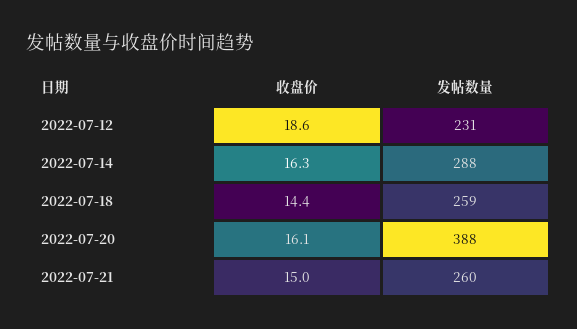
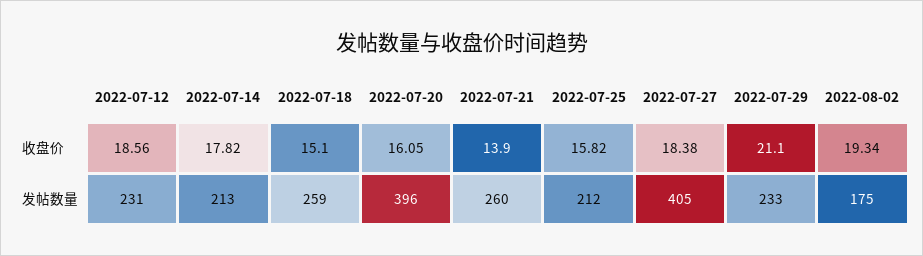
收盘价, 2022-07-14: 16.3 -> 17.82
发帖数量, 2022-07-14: 288 -> 213
收盘价, 2022-07-18: 14.4 -> 15.1
发帖数量, 2022-07-20: 388 -> 396
收盘价, 2022-07-21: 15 -> 13.9
收盘价, 2022-07-25: none -> 15.82
收盘价, 2022-07-27: none -> 18.38
收盘价, 2022-07-29: none -> 21.1
收盘价, 2022-08-02: none -> 19.34
发帖数量, 2022-07-25: none -> 212
发帖数量, 2022-07-27: none -> 405
发帖数量, 2022-07-29: none -> 233
发帖数量, 2022-08-02: none -> 175

